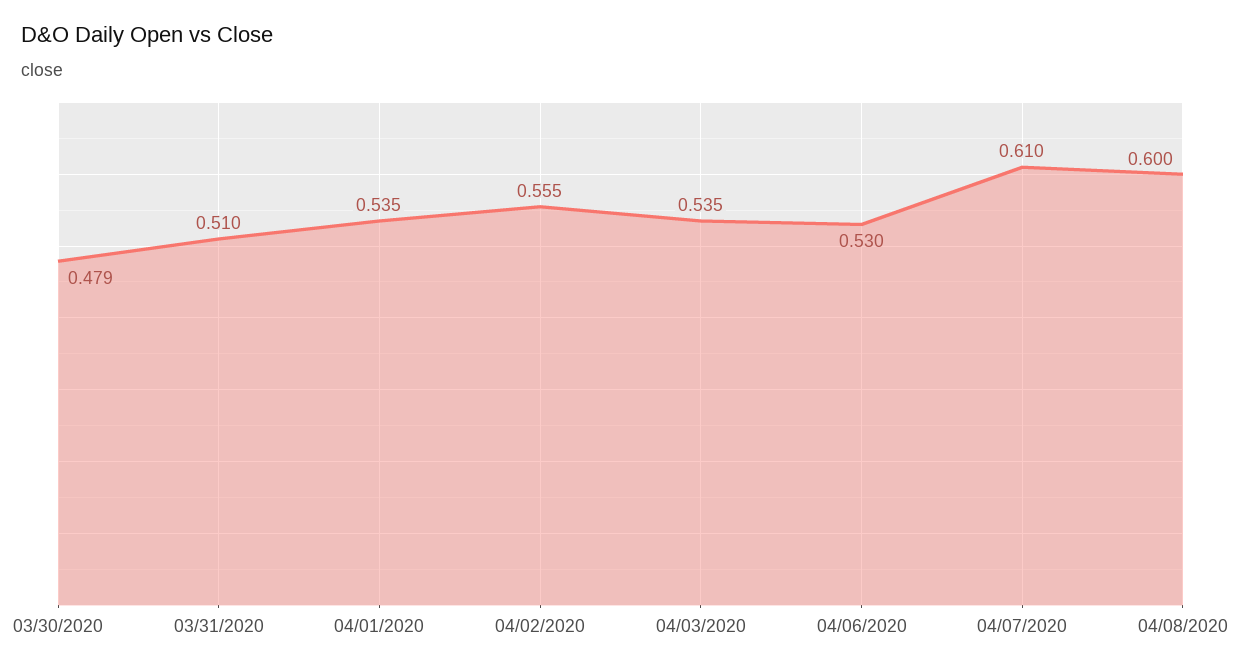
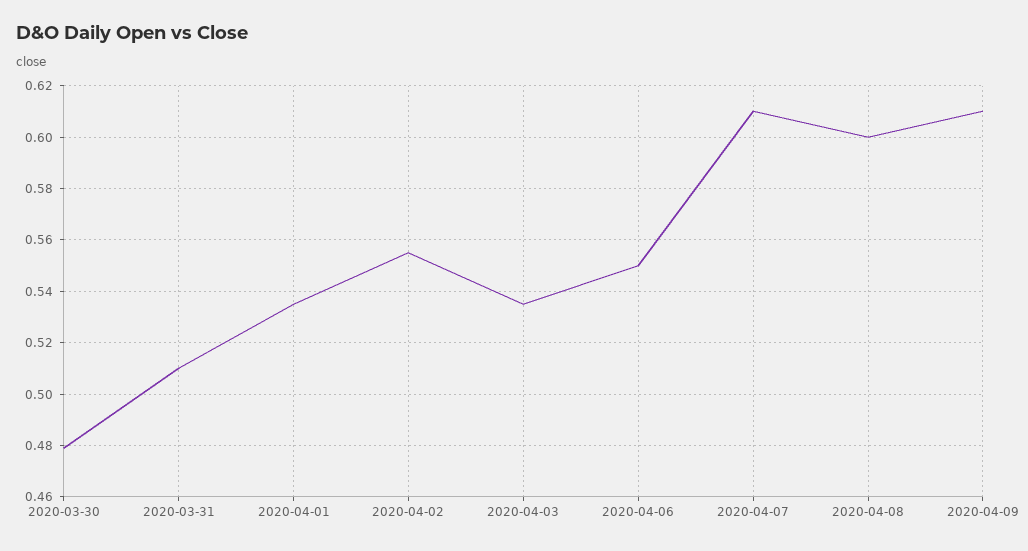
04/06/2020: 0.53 -> 0.55
2020-04-09: none -> 0.61

